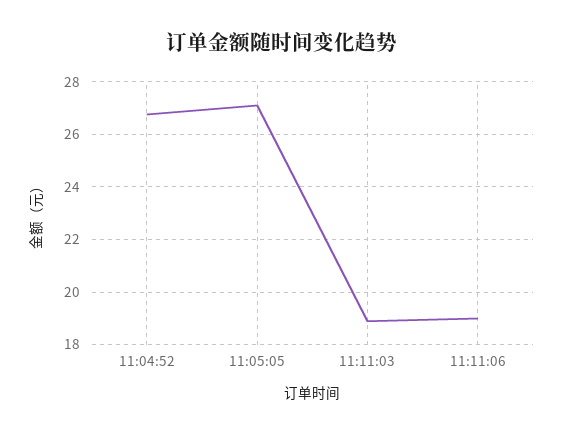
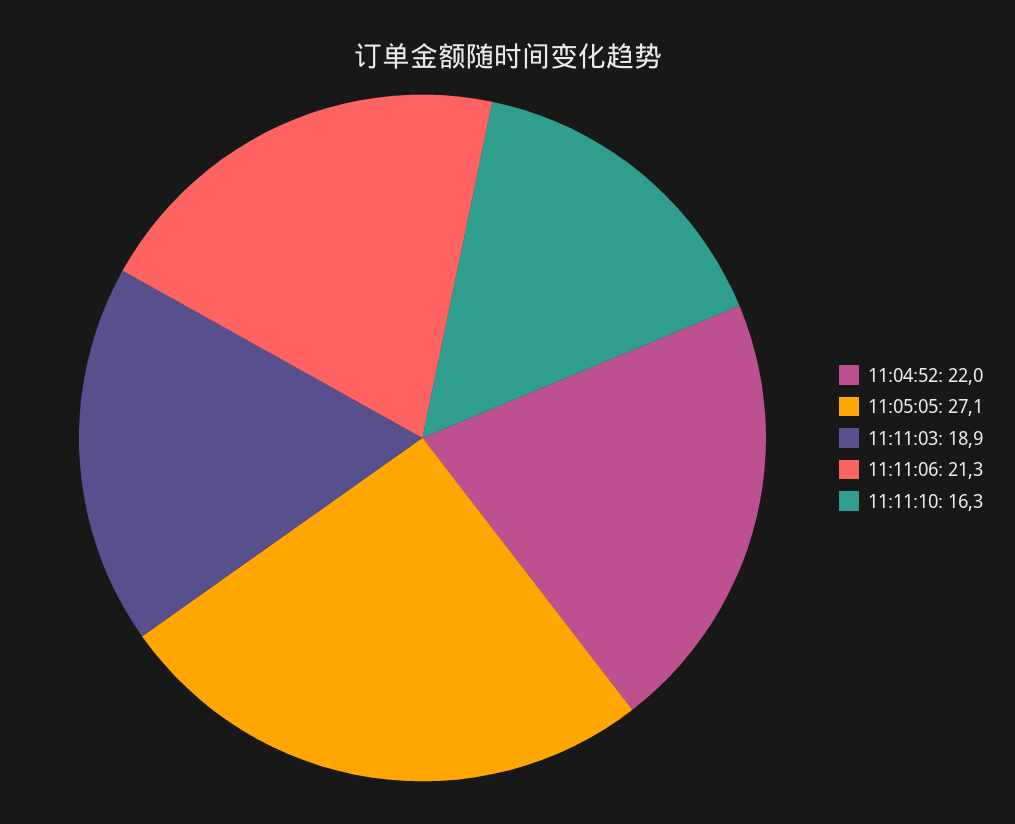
11:04:52: 26.75 -> 22
11:11:06: 19 -> 21.3
11:11:10: none -> 16.3

